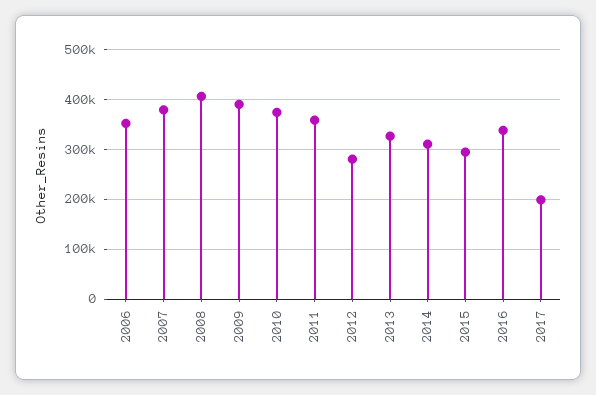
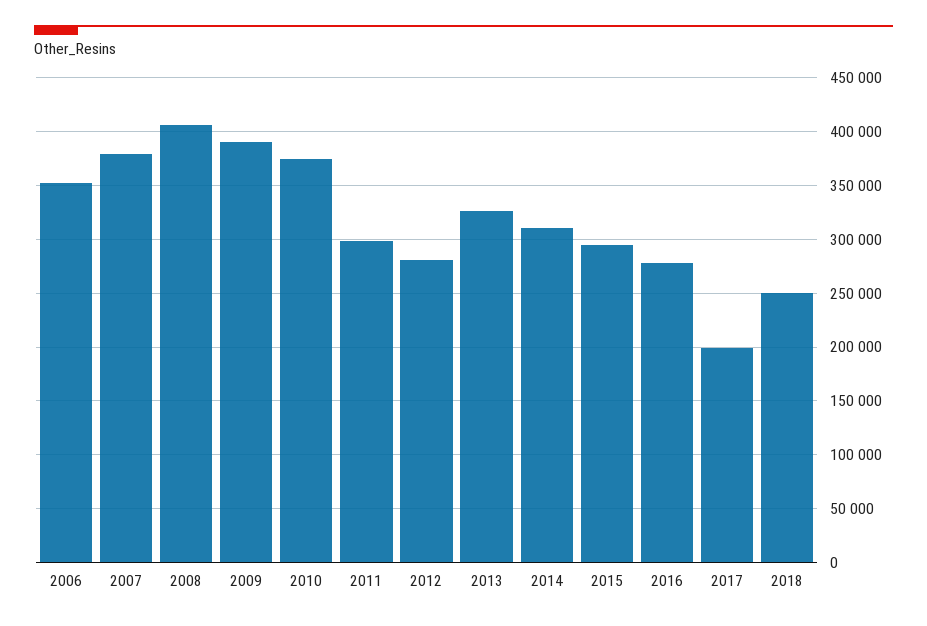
2011: 360000 -> 300000
2016: 340000 -> 280000
2018: none -> 250000

